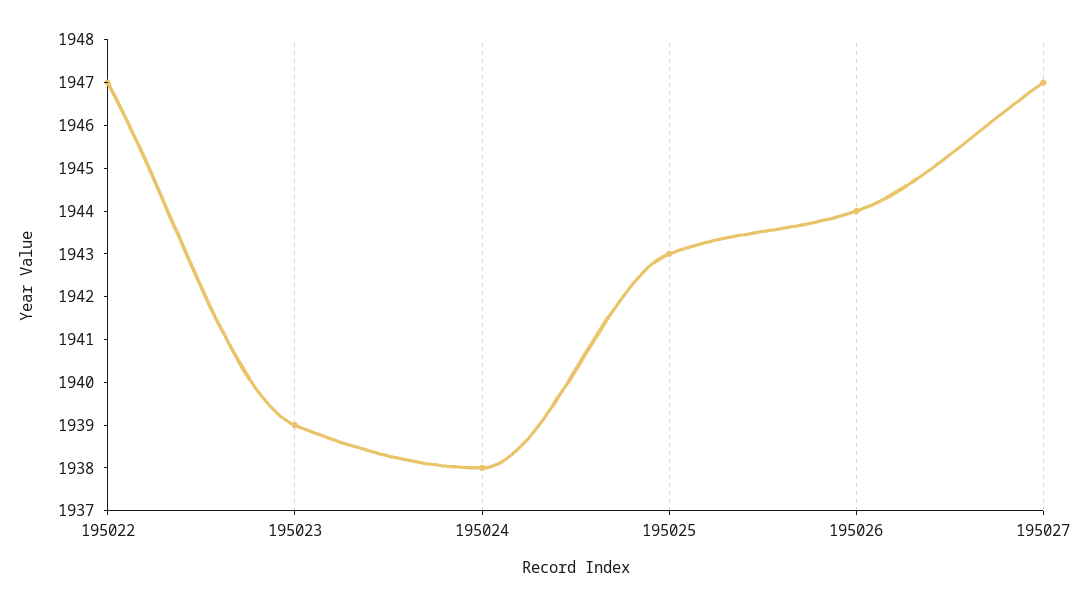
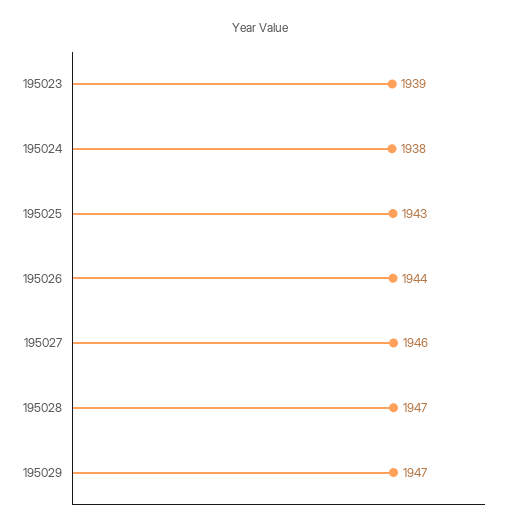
195022: 1947 -> none
195027: 1947 -> 1946
195028: none -> 1947
195029: none -> 1947

